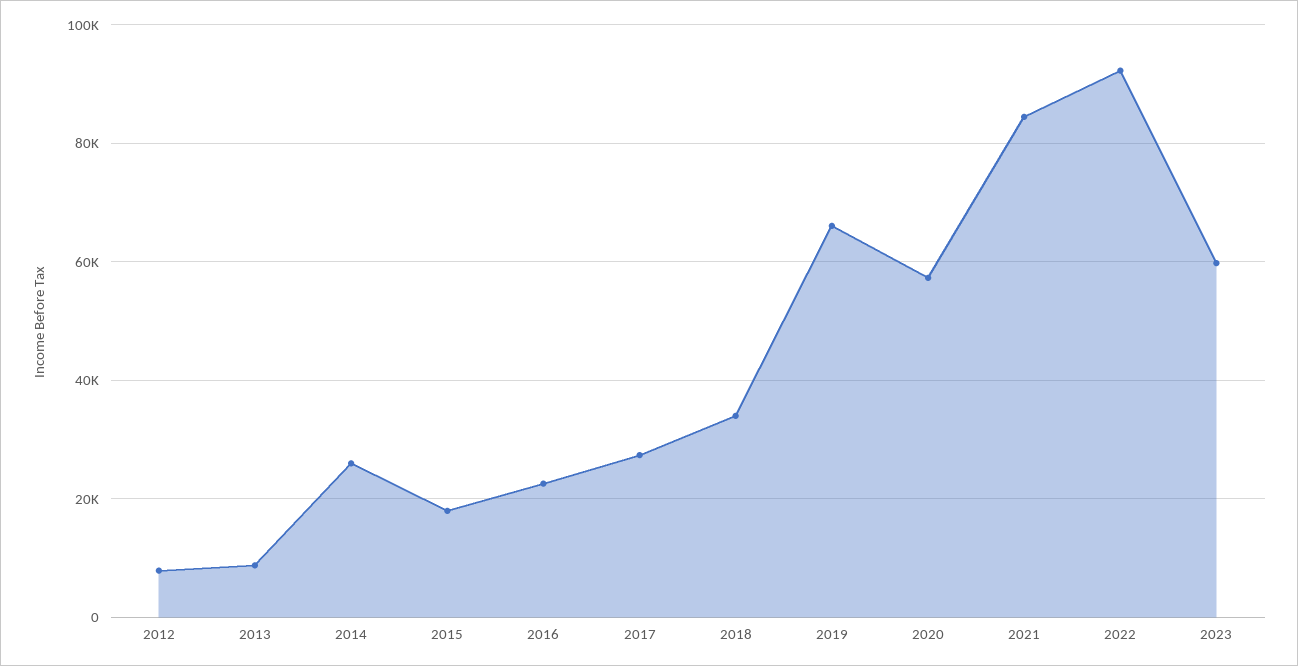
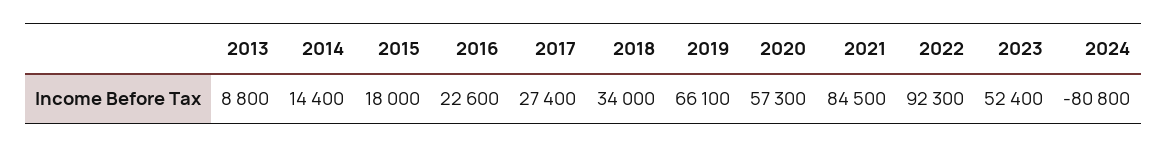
2012: 8000 -> none
2014: 26000 -> 14400
2023: 60000 -> 52400
2024: none -> -80800

